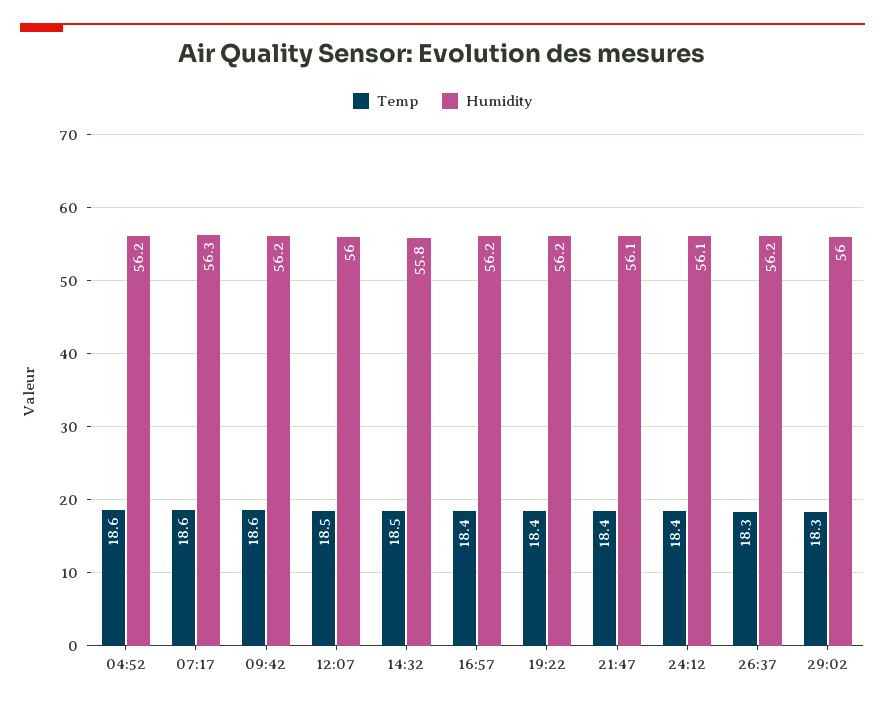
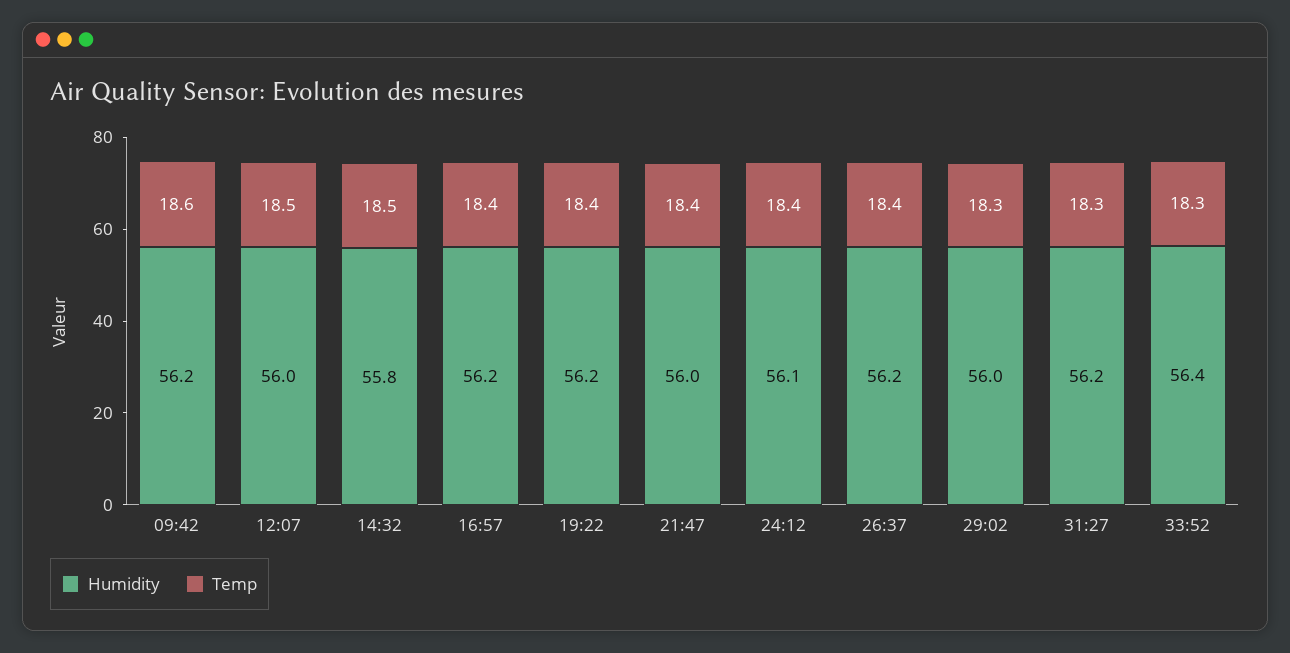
Temp, 04:52: 18.6 -> none
Humidity, 04:52: 56.2 -> none
Temp, 07:17: 18.6 -> none
Humidity, 07:17: 56.3 -> none
Humidity, 21:47: 56.1 -> 56
Temp, 26:37: 18.3 -> 18.4
Humidity, 31:27: none -> 56.2
Temp, 31:27: none -> 18.3
Humidity, 33:52: none -> 56.4
Temp, 33:52: none -> 18.3

